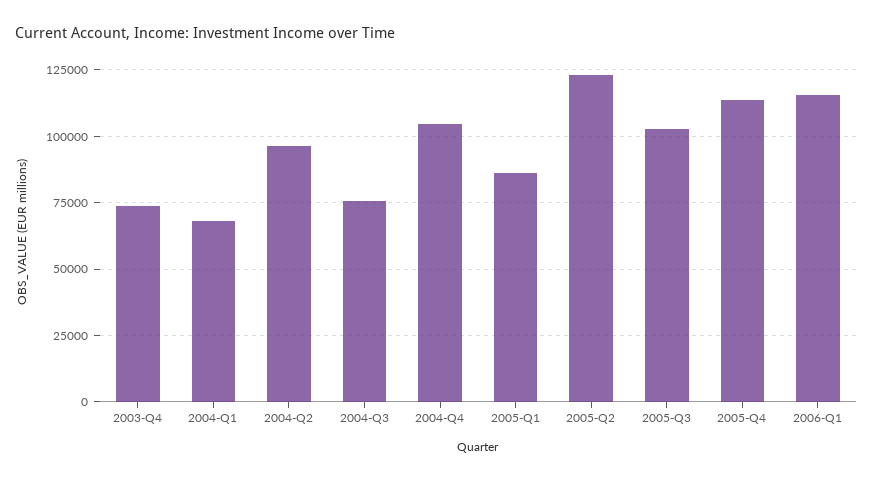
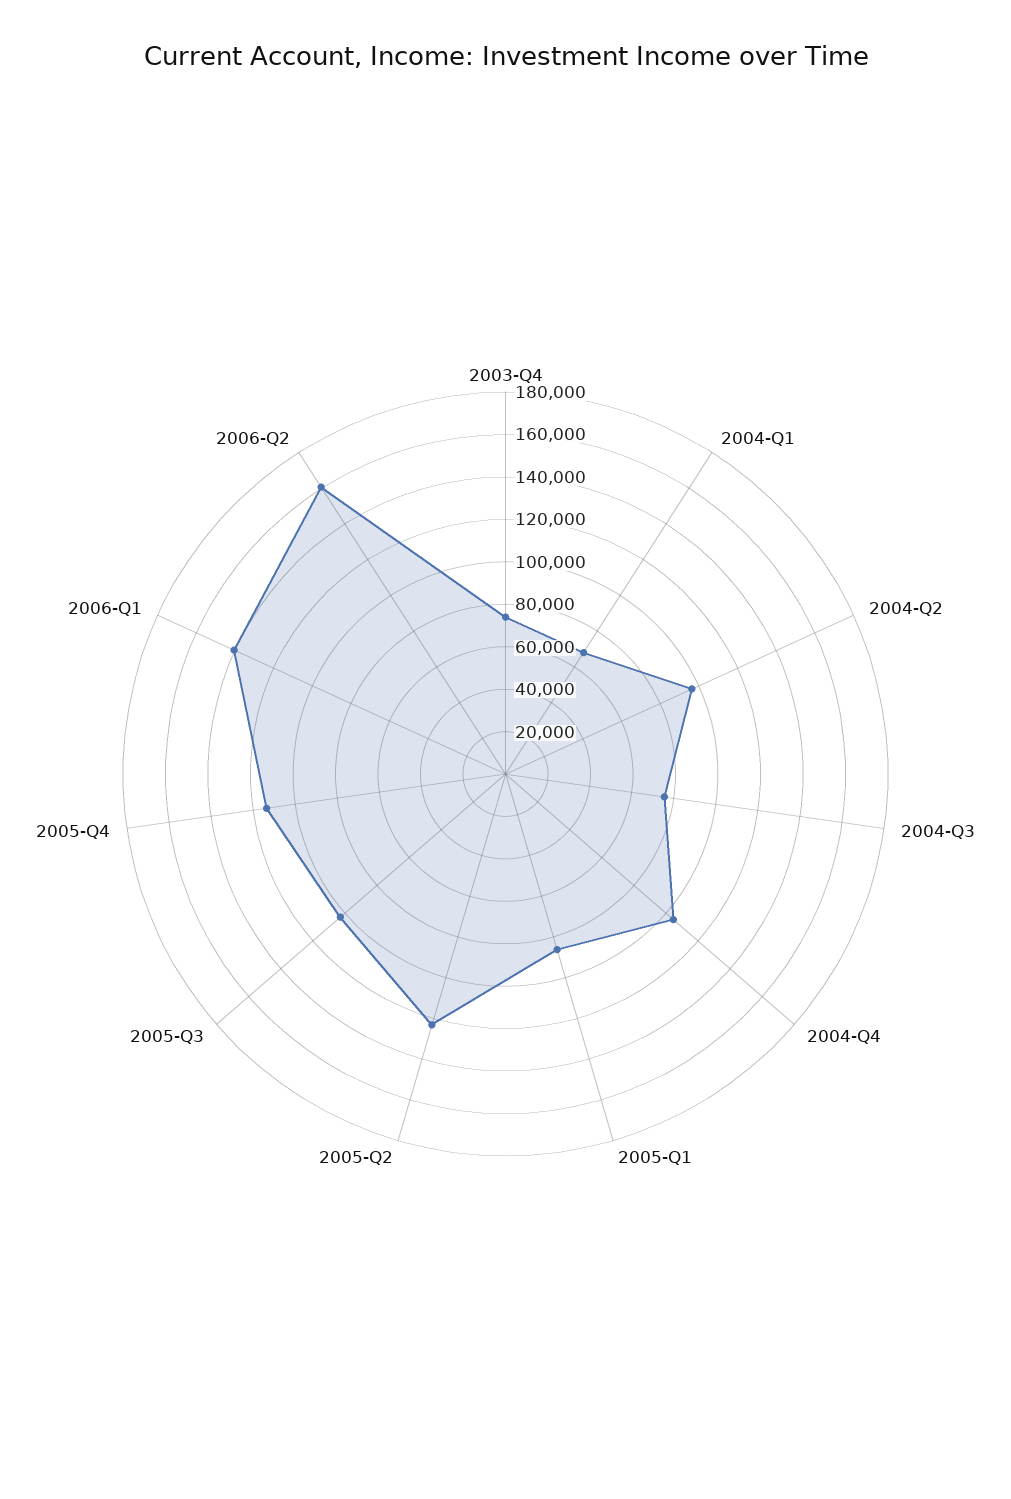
2006-Q1: 115000 -> 140000
2006-Q2: none -> 160000

